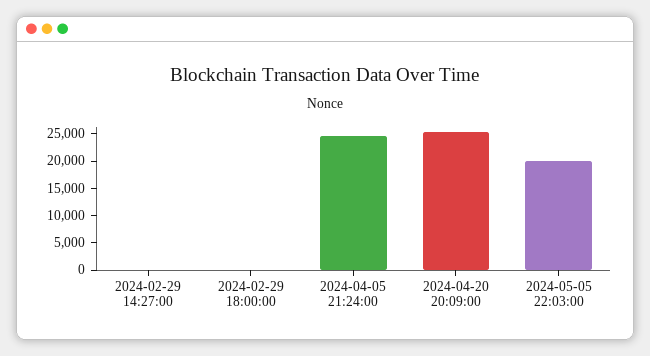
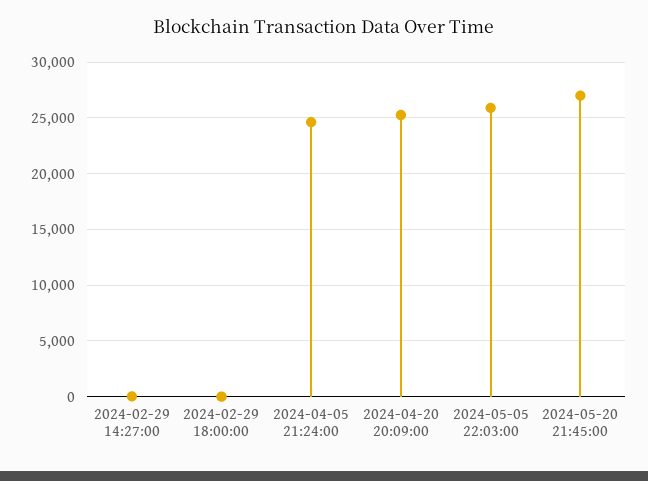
2024-05-05 22:03:00: 20000 -> 26000
2024-05-20 21:45:00: none -> 27000

